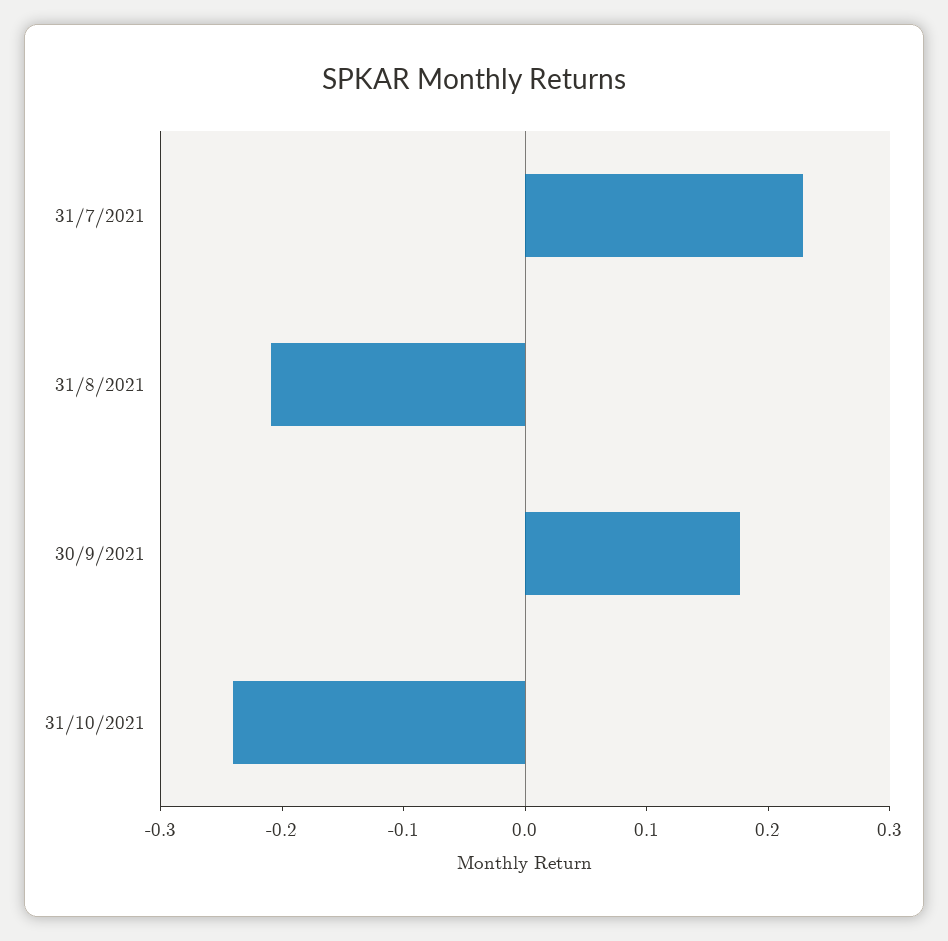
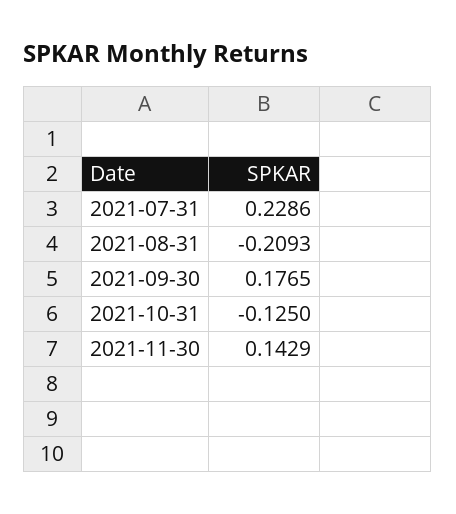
31/10/2021: -0.24 -> -0.125
2021-11-30: none -> 0.1429

